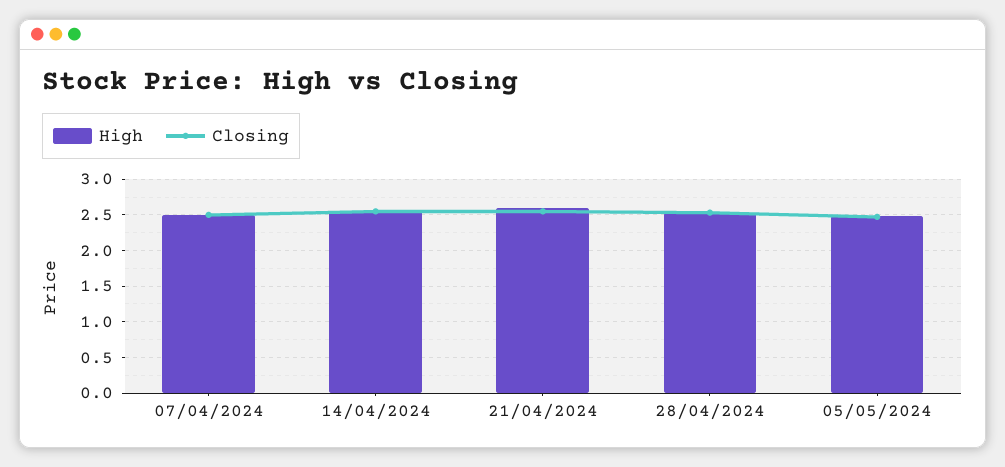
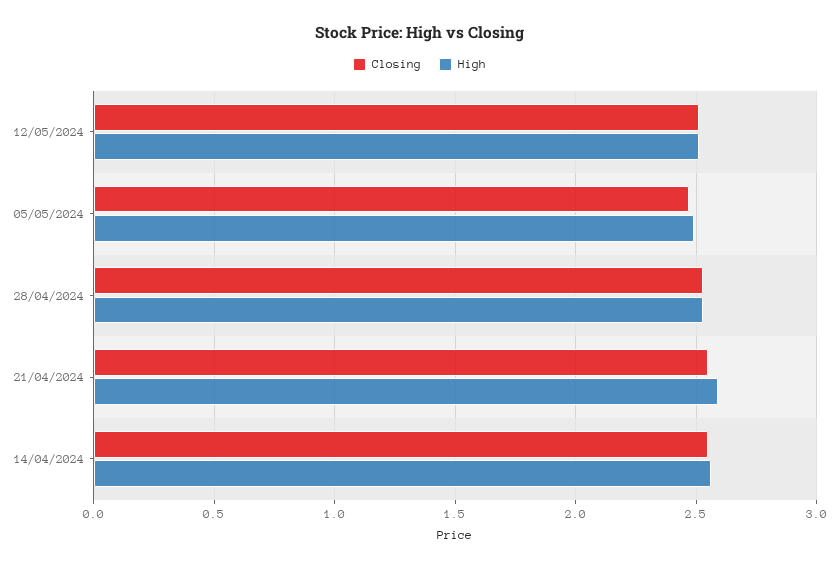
High, 07/04/2024: 2.5 -> none
Closing, 07/04/2024: 2.5 -> none
Closing, 12/05/2024: none -> 2.5
High, 12/05/2024: none -> 2.5

